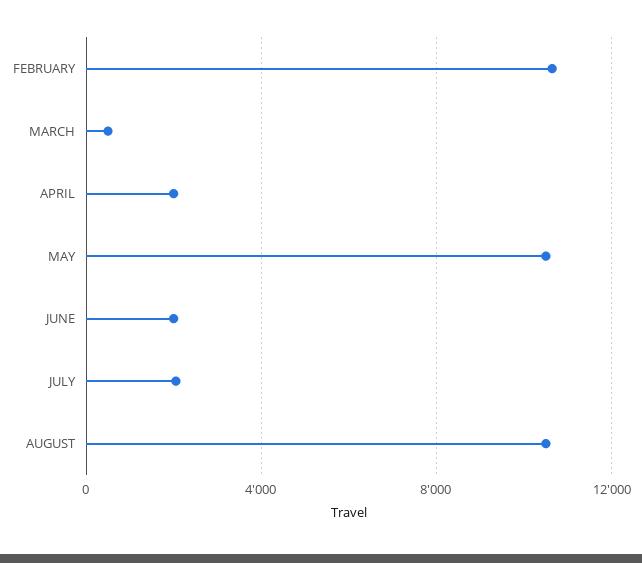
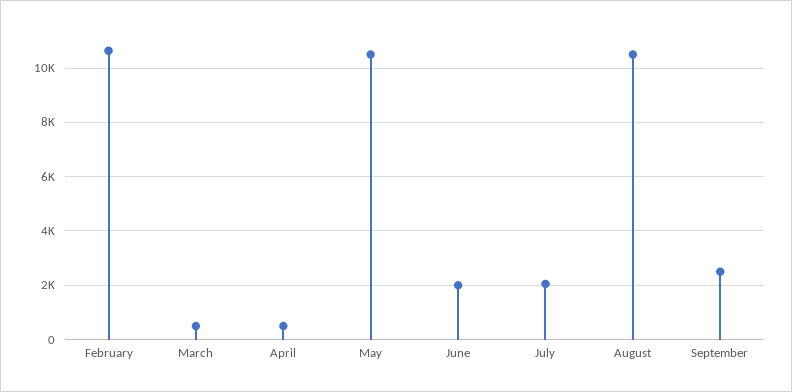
APRIL: 2000 -> 500
September: none -> 2500

